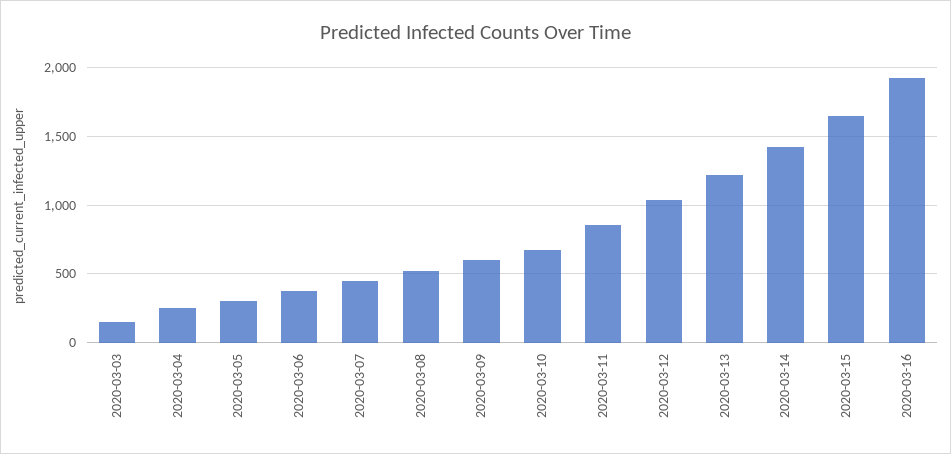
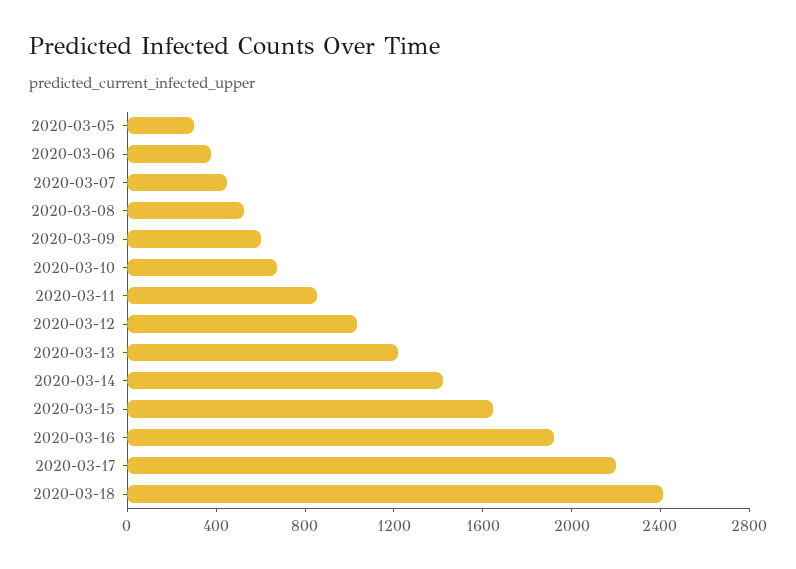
2020-03-03: 150 -> none
2020-03-04: 250 -> none
2020-03-17: none -> 2200
2020-03-18: none -> 2400

